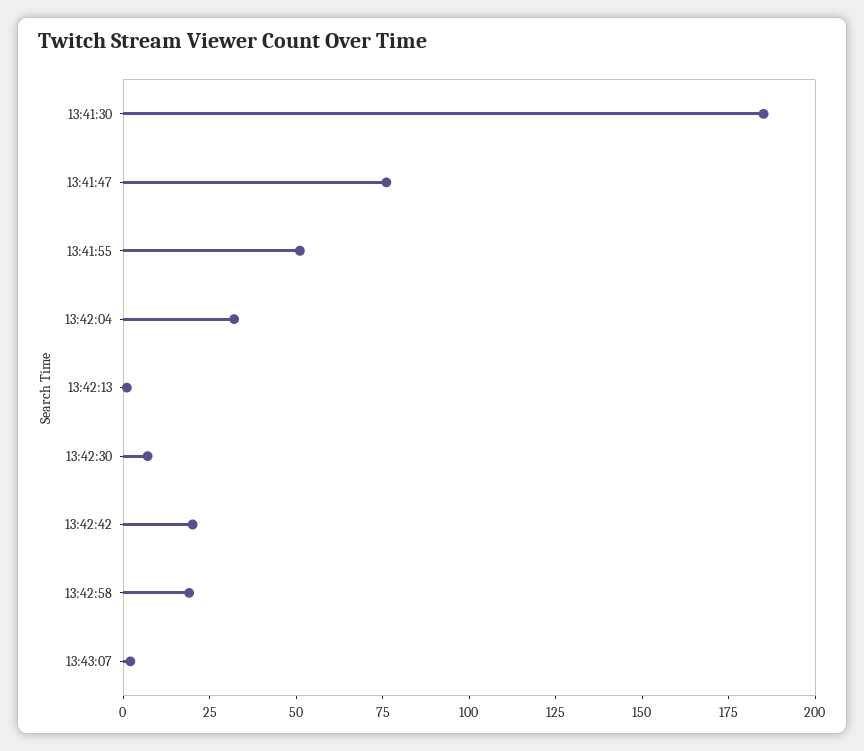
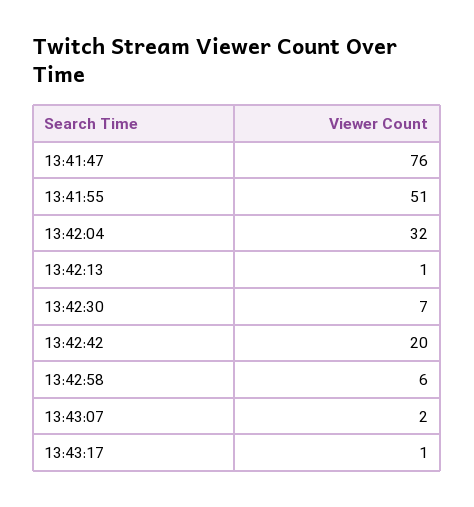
13:41:30: 185 -> none
13:42:58: 20 -> 6
13:43:17: none -> 1

